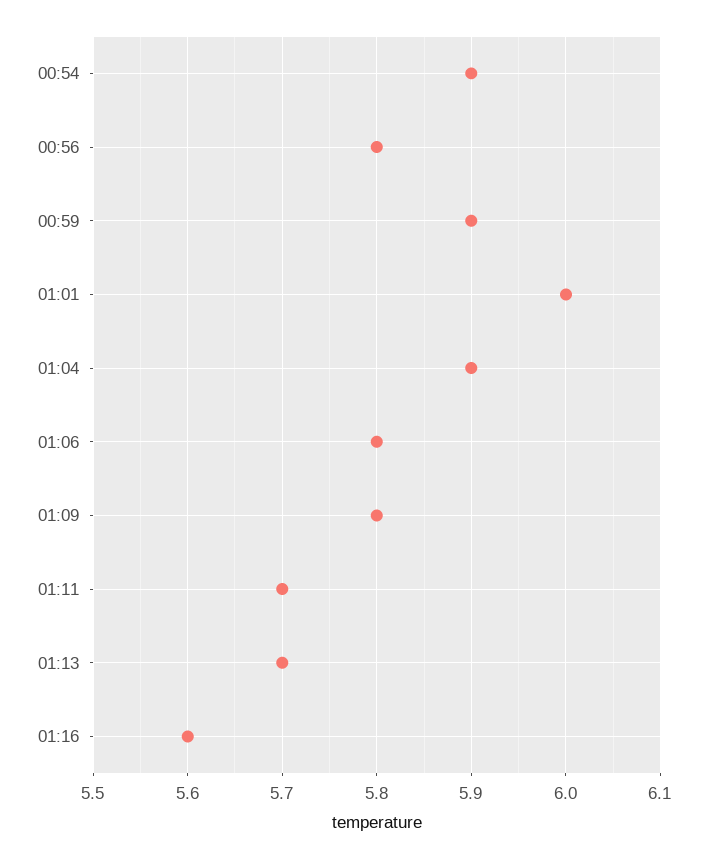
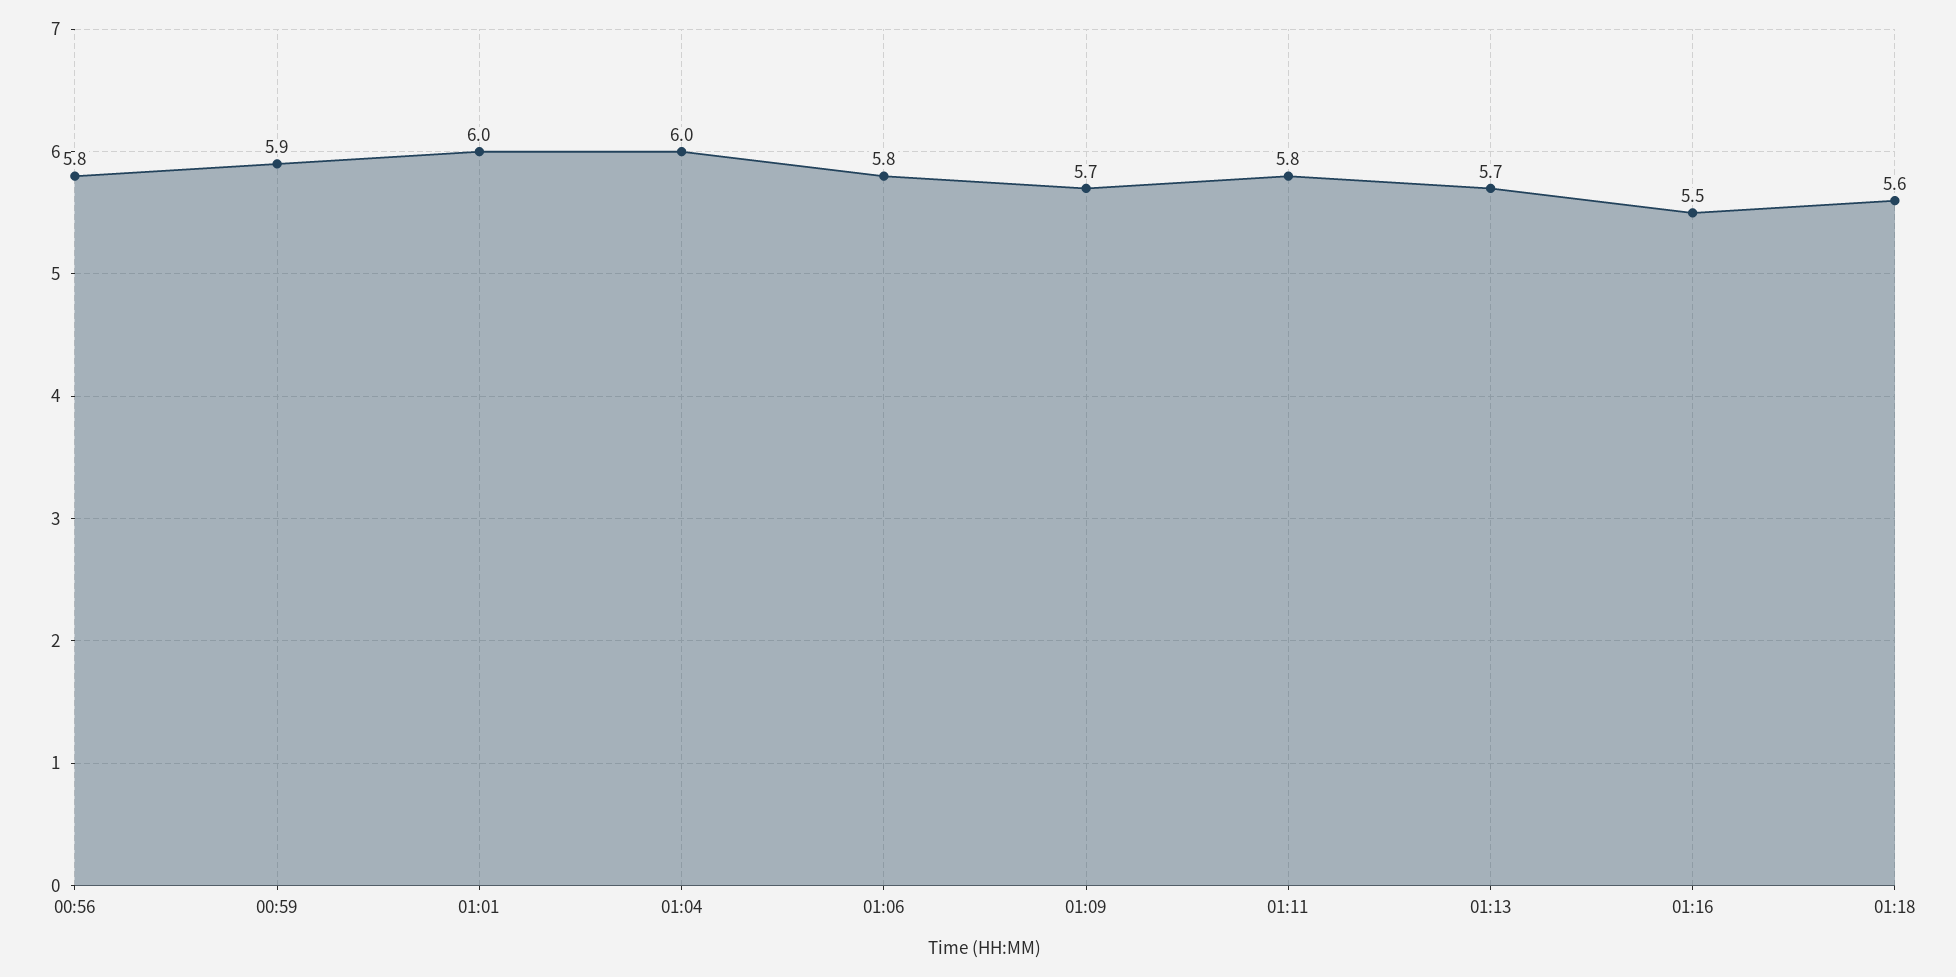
00:54: 5.9 -> none
01:04: 5.9 -> 6
01:09: 5.8 -> 5.7
01:11: 5.7 -> 5.8
01:16: 5.6 -> 5.5
01:18: none -> 5.6

